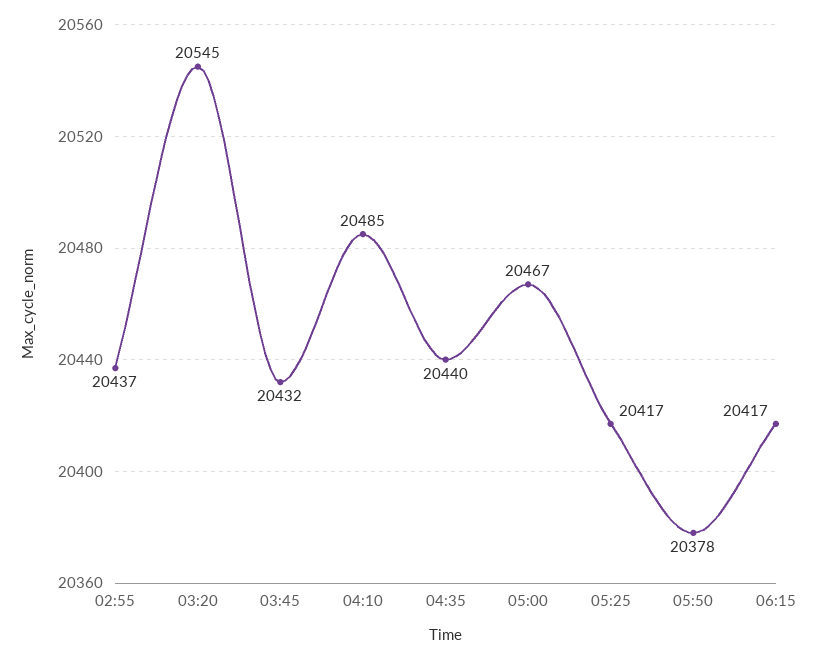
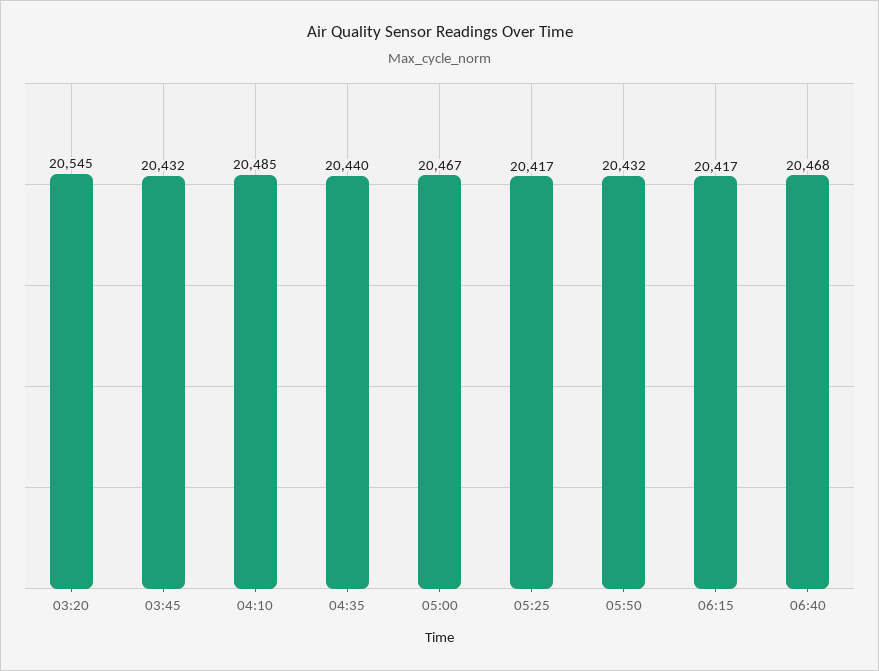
02:55: 20437 -> none
05:50: 20378 -> 20432
06:40: none -> 20468

